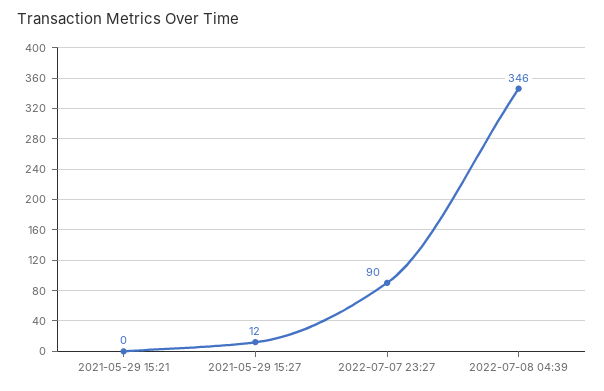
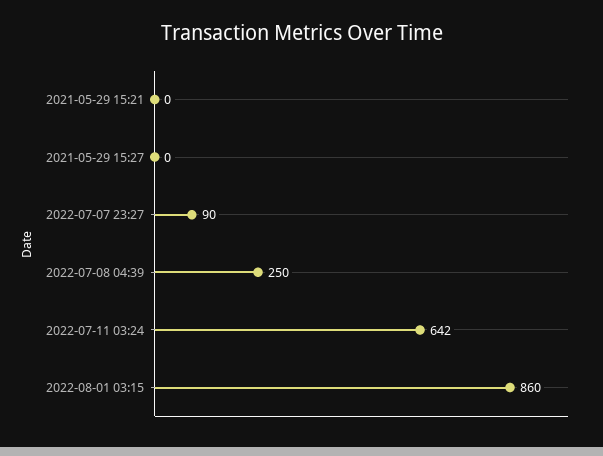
2021-05-29 15:27: 12 -> 0
2022-07-08 04:39: 346 -> 250
2022-07-11 03:24: none -> 642
2022-08-01 03:15: none -> 860

